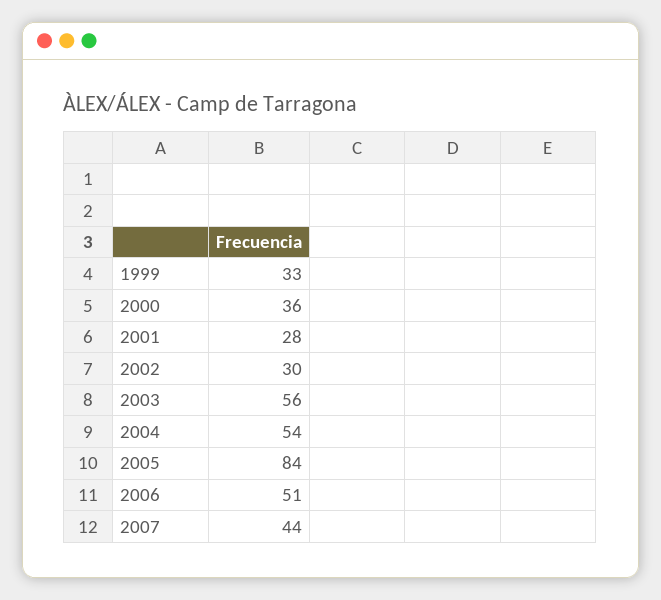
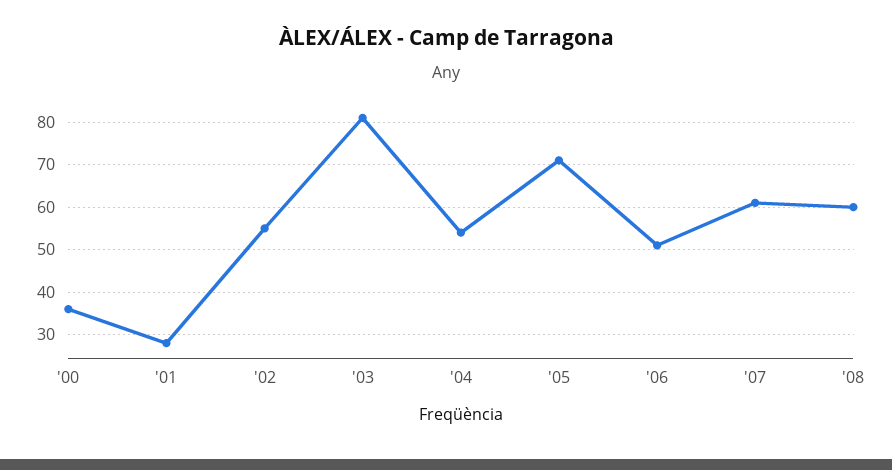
1999: 33 -> none
2002: 30 -> 55
2003: 56 -> 80
2005: 84 -> 70
2007: 44 -> 60
'08: none -> 60

